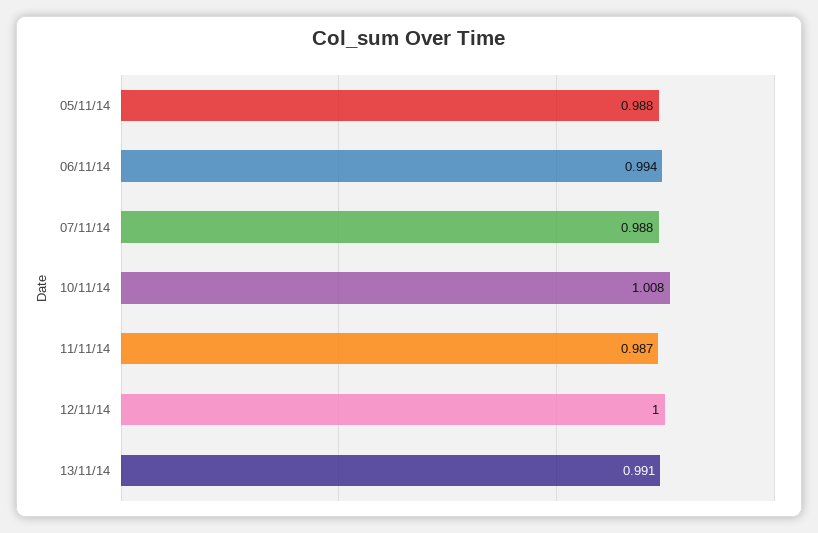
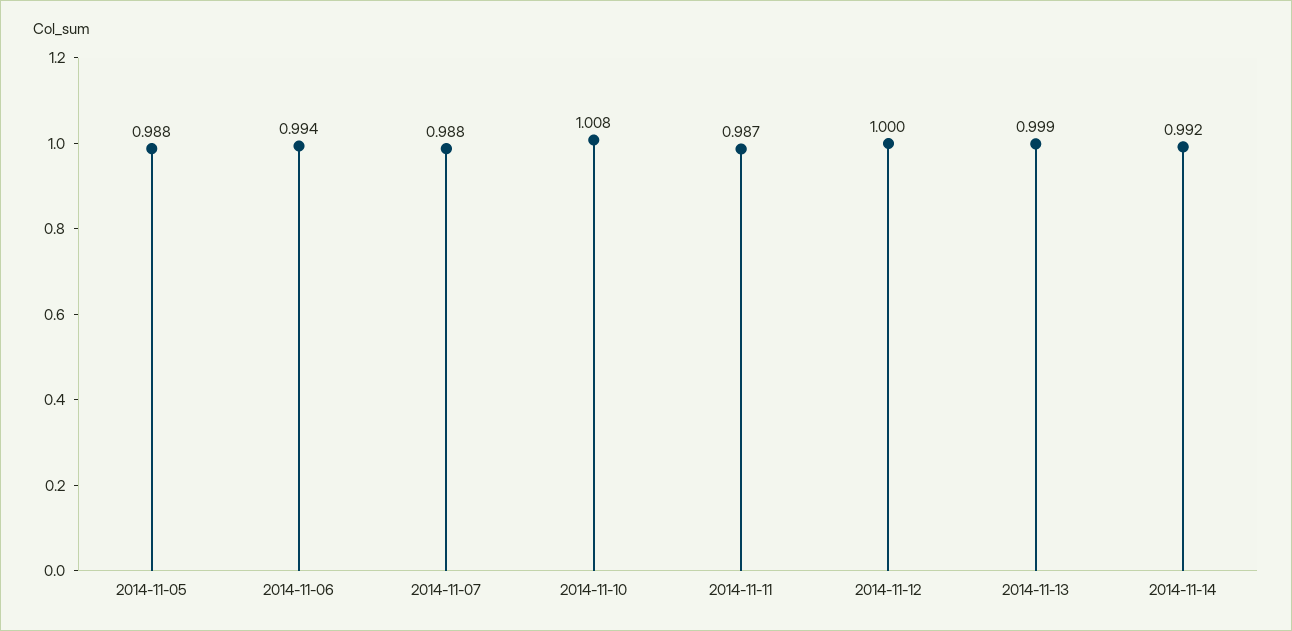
13/11/14: 0.991 -> 0.999
2014-11-14: none -> 0.992

